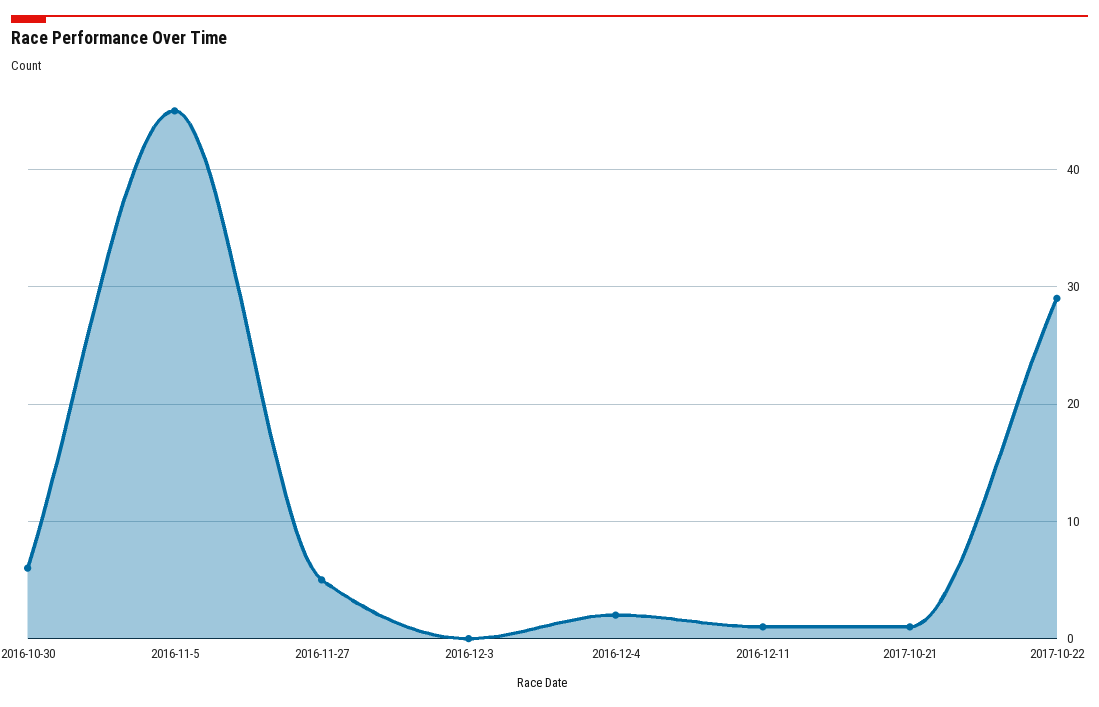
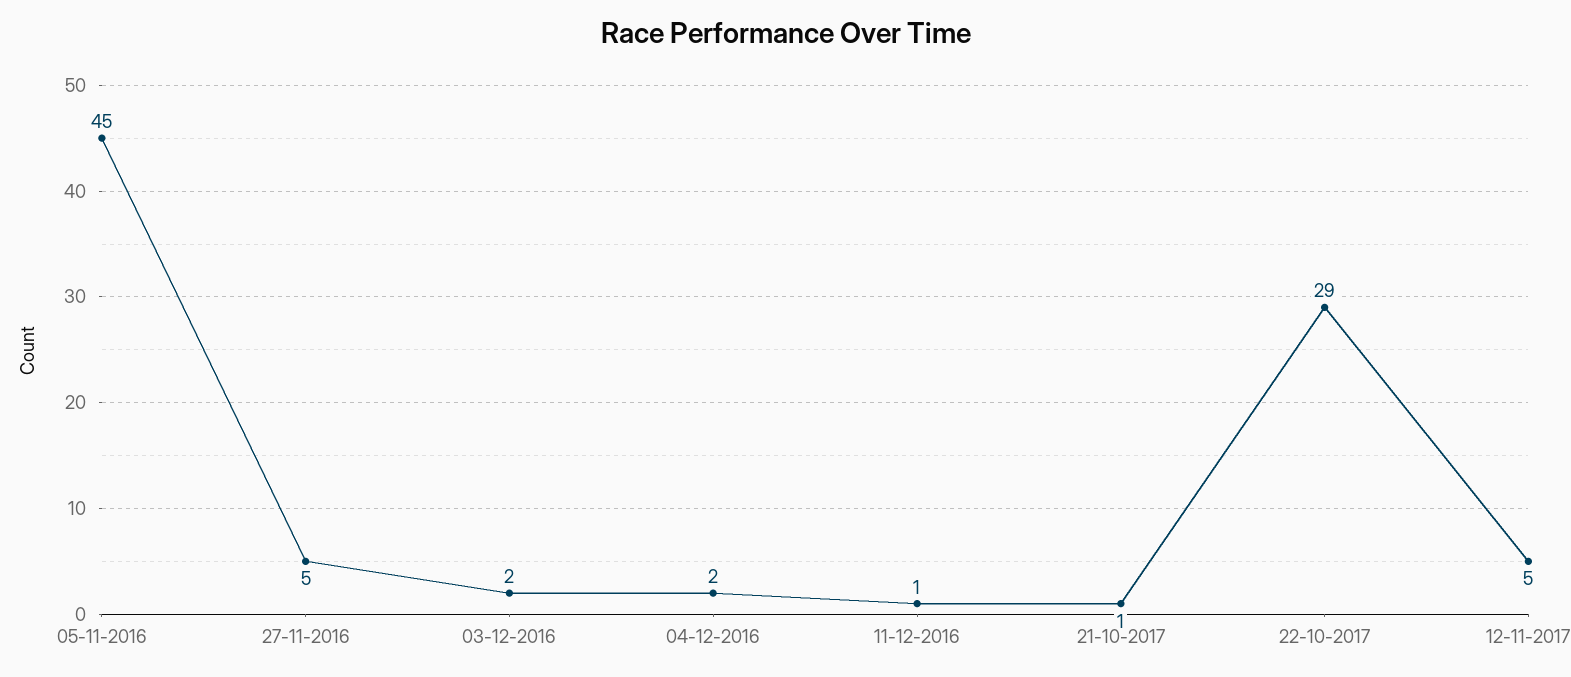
2016-10-30: 6 -> none
2016-12-3: 0 -> 2
12-11-2017: none -> 5

